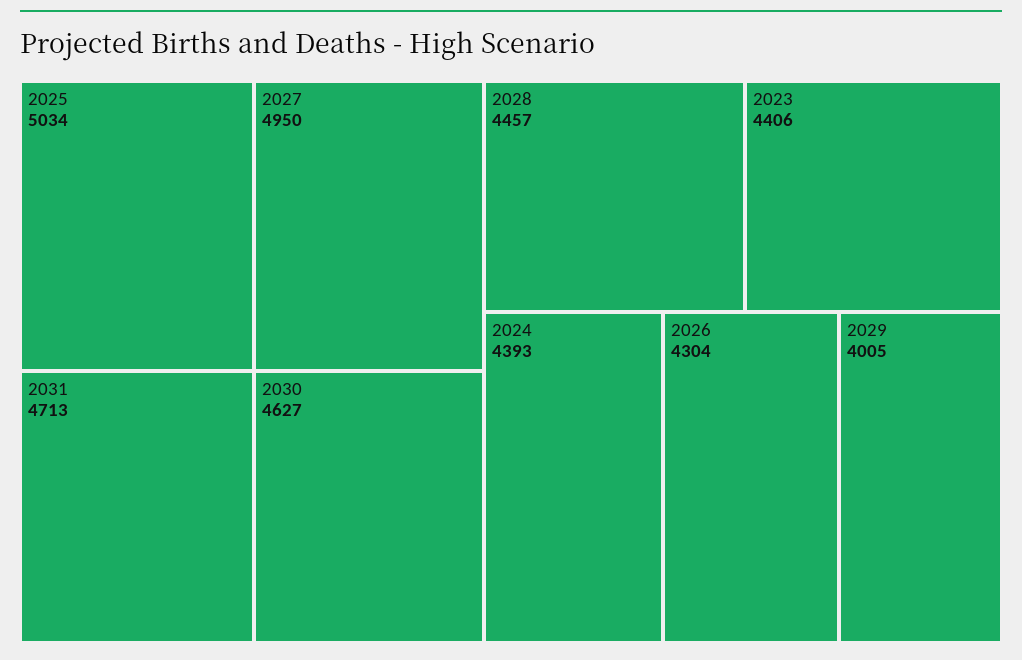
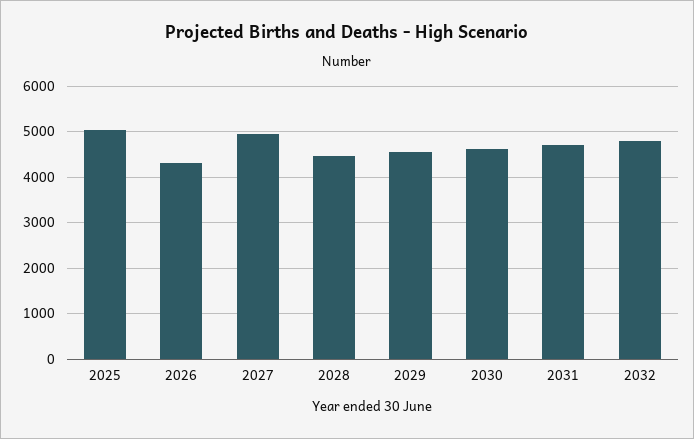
2023: 4406 -> none
2024: 4393 -> none
2029: 4005 -> 4600
2032: none -> 4800

